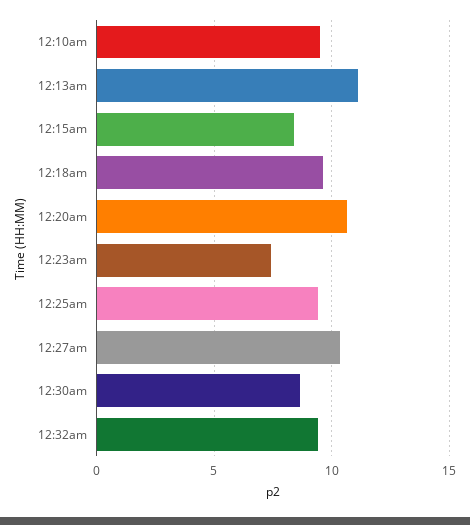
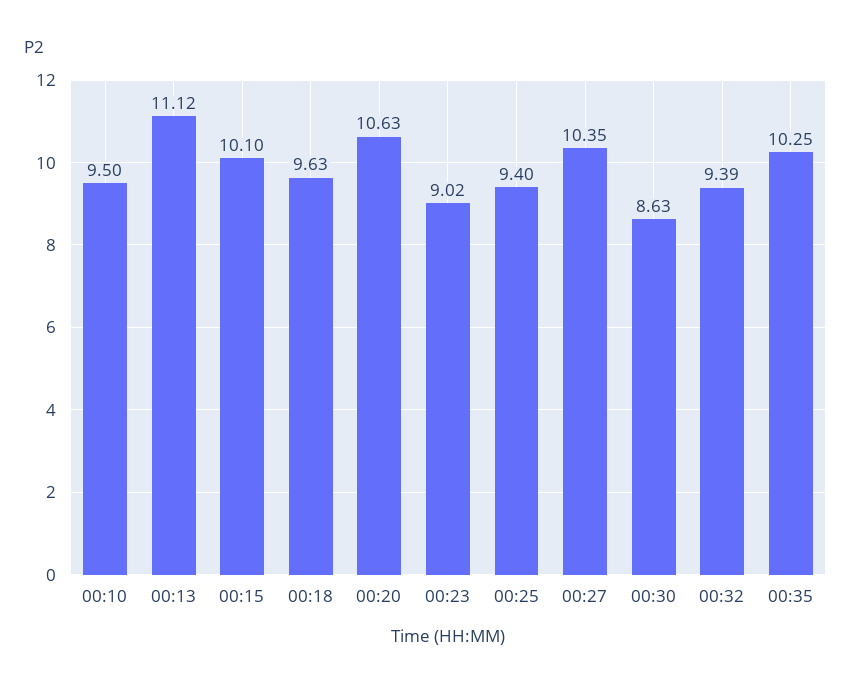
12:15am: 8.5 -> 10.1
12:23am: 7.5 -> 9.02
00:35: none -> 10.25

